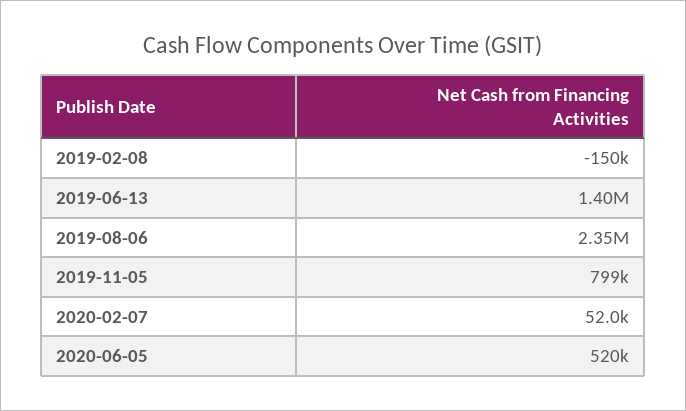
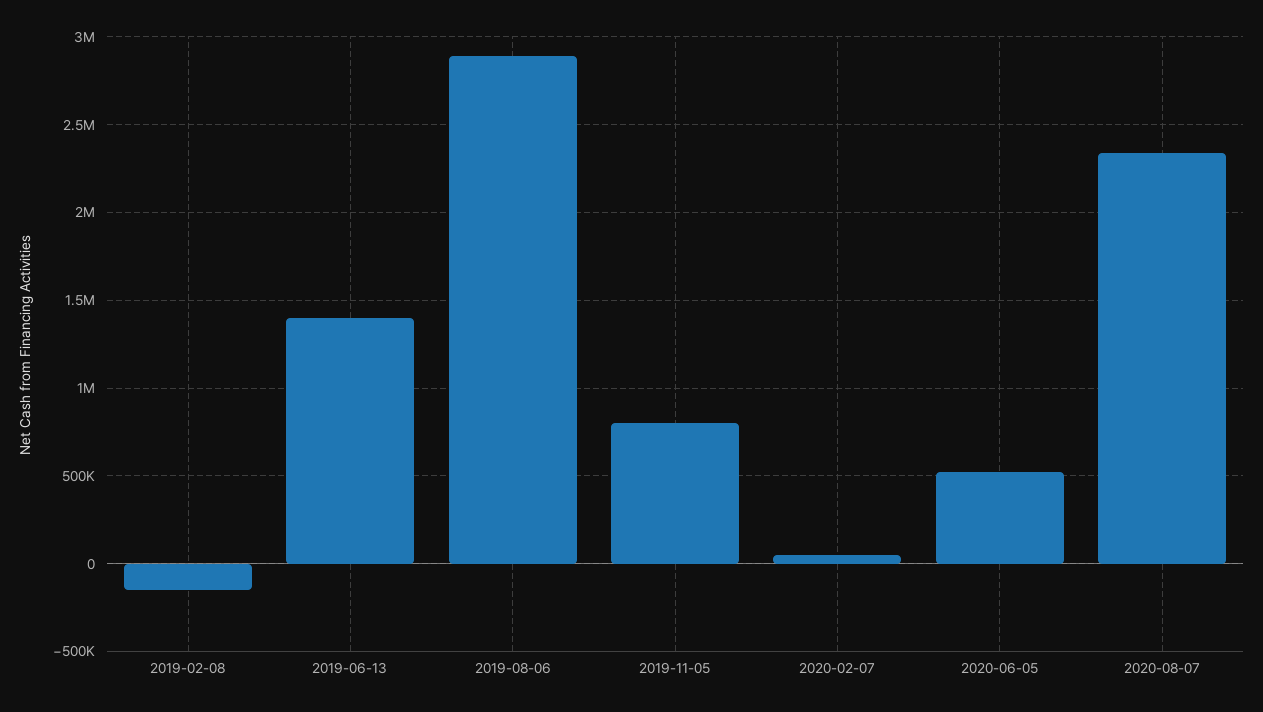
2019-08-06: 2350000 -> 2900000
2020-08-07: none -> 2350000

